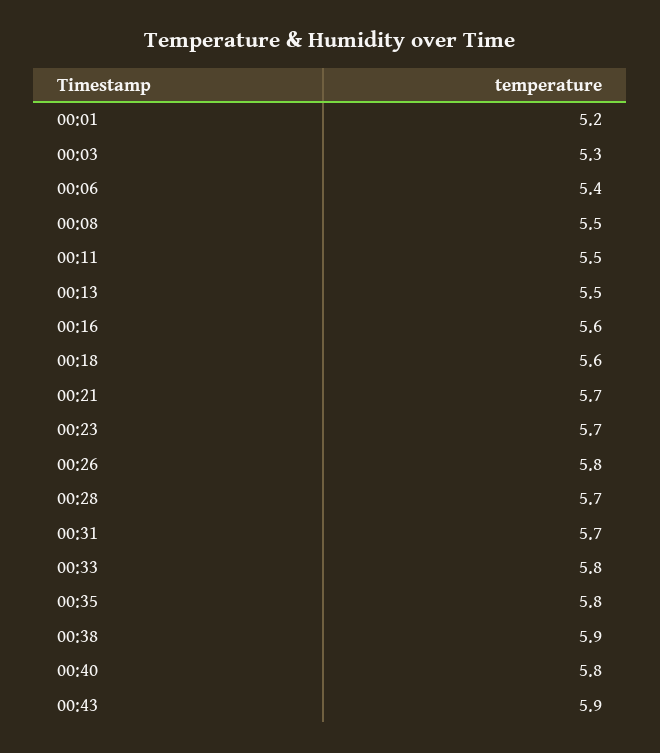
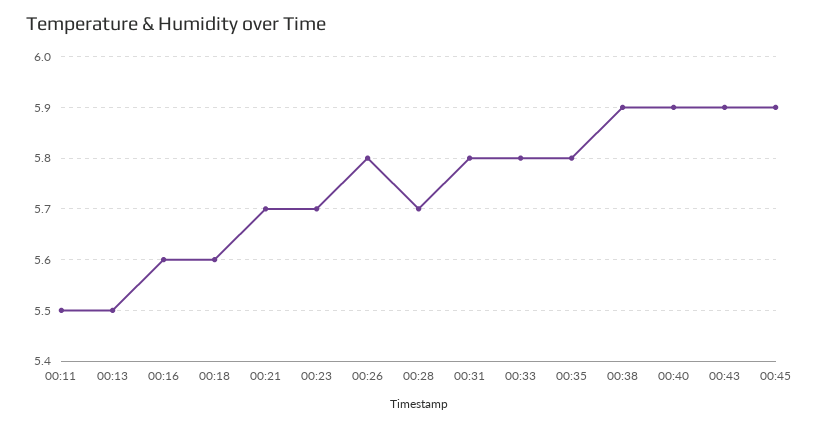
00:01: 5.2 -> none
00:03: 5.3 -> none
00:06: 5.4 -> none
00:08: 5.5 -> none
00:31: 5.7 -> 5.8
00:40: 5.8 -> 5.9
00:45: none -> 5.9

